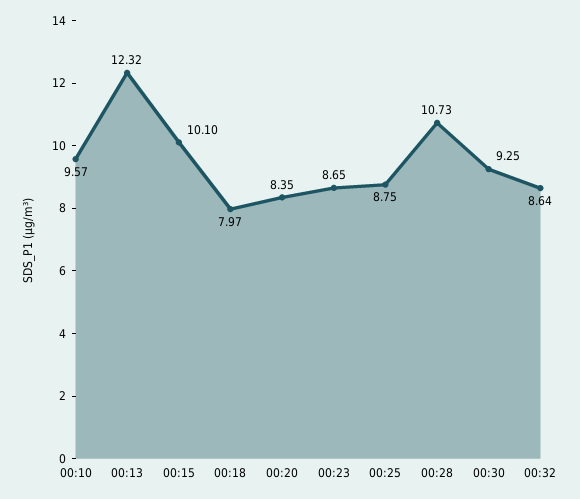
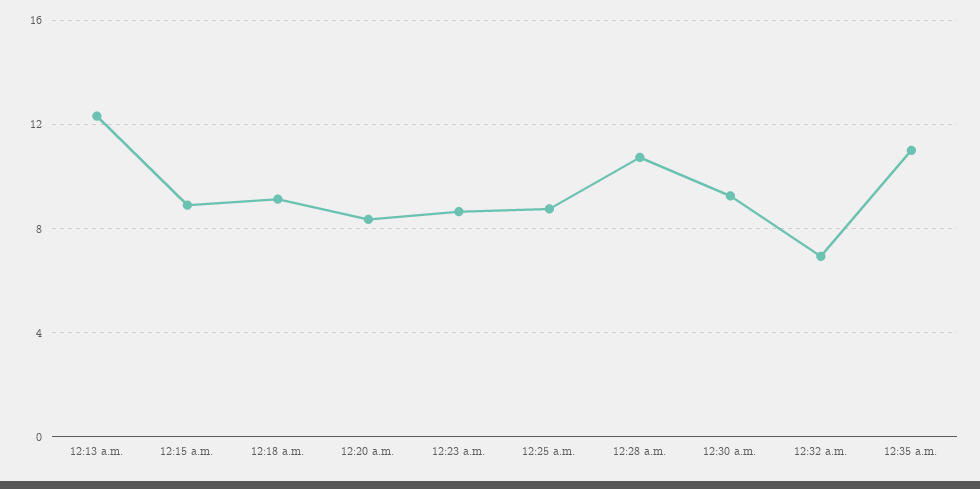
00:10: 9.57 -> none
00:15: 10.1 -> 9
00:18: 7.97 -> 9
00:32: 8.64 -> 7
12:35 a.m.: none -> 11

